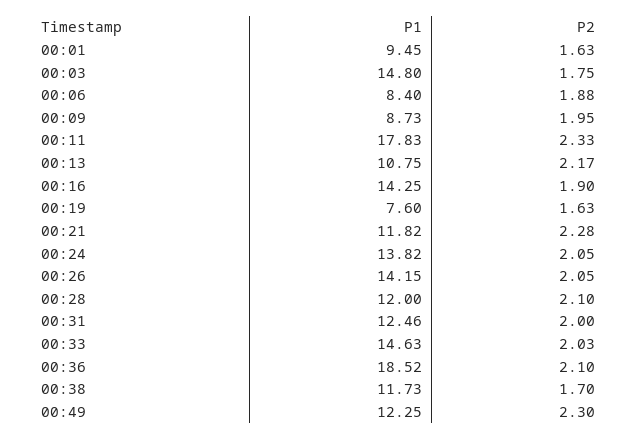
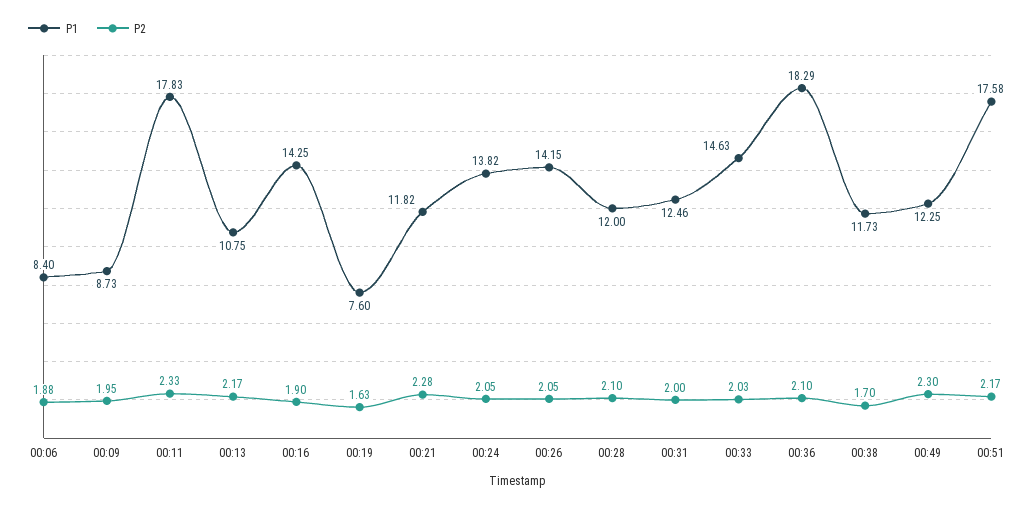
P1, 00:01: 9.45 -> none
P2, 00:01: 1.63 -> none
P1, 00:03: 14.8 -> none
P2, 00:03: 1.75 -> none
P1, 00:36: 18.52 -> 18.29
P1, 00:51: none -> 17.58
P2, 00:51: none -> 2.17

